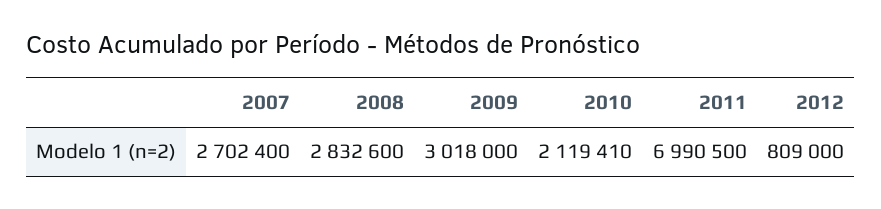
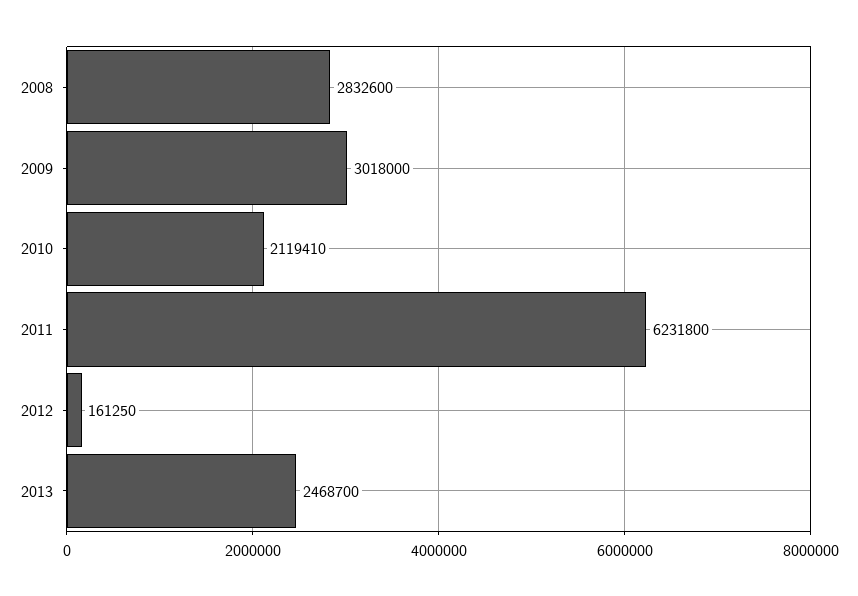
2007: 2702400 -> none
2011: 6990500 -> 6231800
2012: 809000 -> 161250
2013: none -> 2468700

